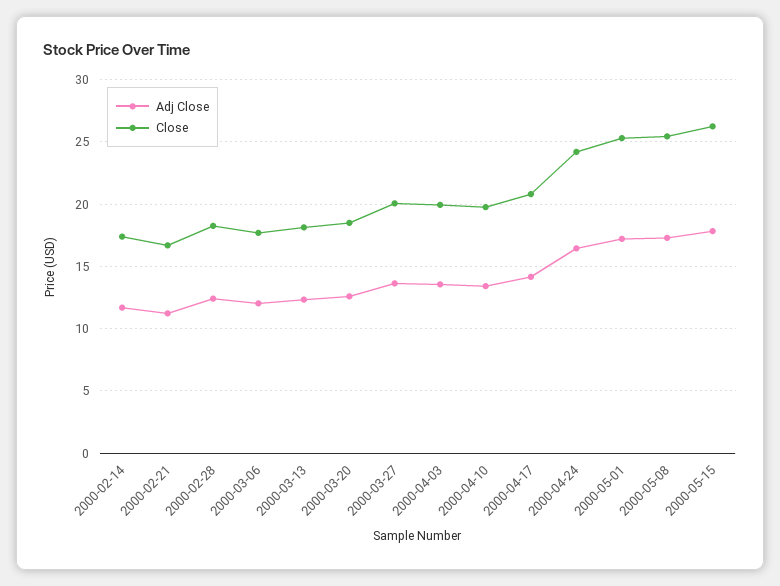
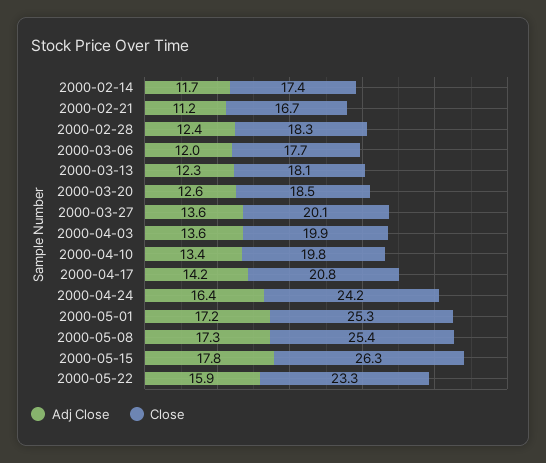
Adj Close, 2000-05-22: none -> 15.9
Close, 2000-05-22: none -> 23.3

